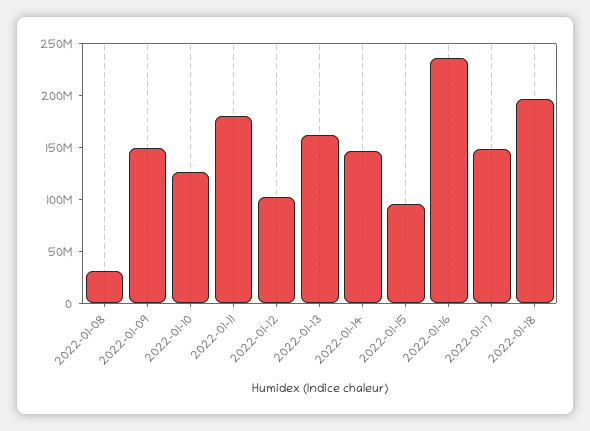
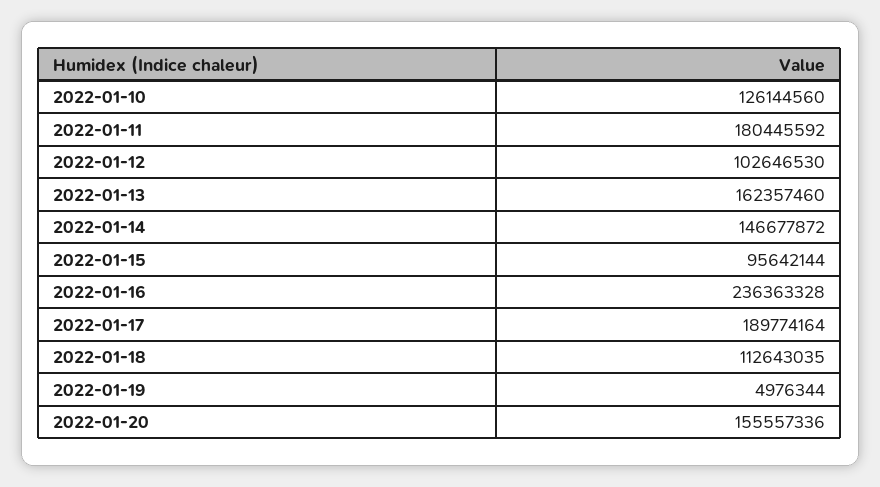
2022-01-08: 30000000 -> none
2022-01-09: 150000000 -> none
2022-01-17: 150000000 -> 189774164
2022-01-18: 200000000 -> 112643035
2022-01-19: none -> 4976344
2022-01-20: none -> 155557336

